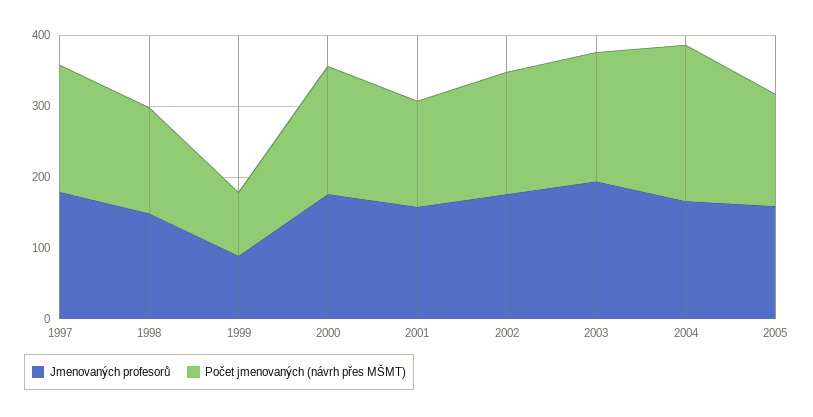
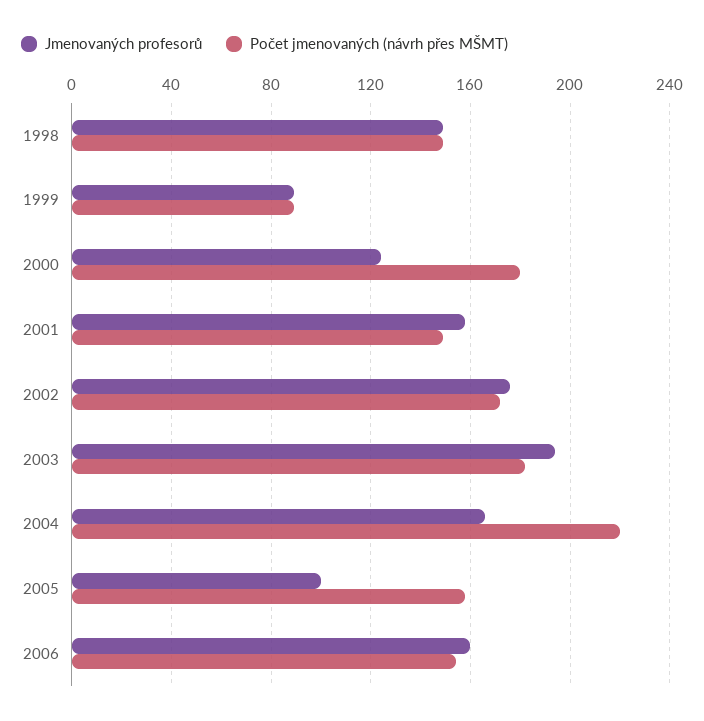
Jmenovaných profesorů, 1997: 180 -> none
Počet jmenovaných (návrh přes MŠMT), 1997: 180 -> none
Jmenovaných profesorů, 2000: 180 -> 125
Jmenovaných profesorů, 2005: 160 -> 100
Jmenovaných profesorů, 2006: none -> 160
Počet jmenovaných (návrh přes MŠMT), 2006: none -> 155

